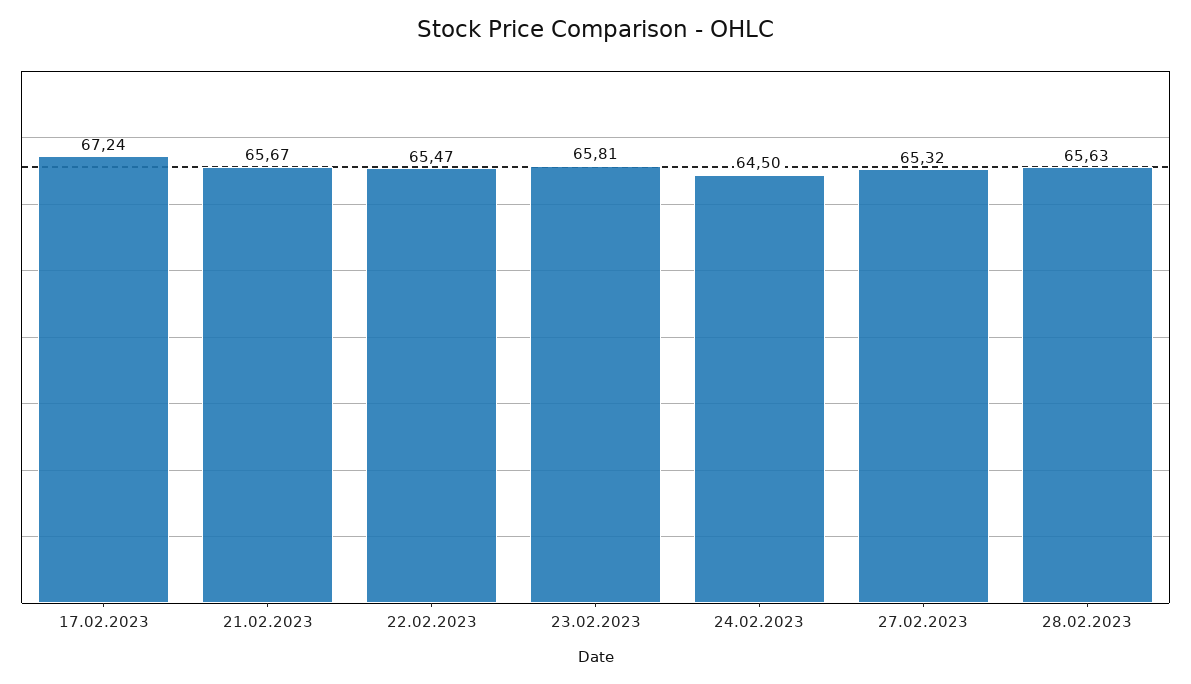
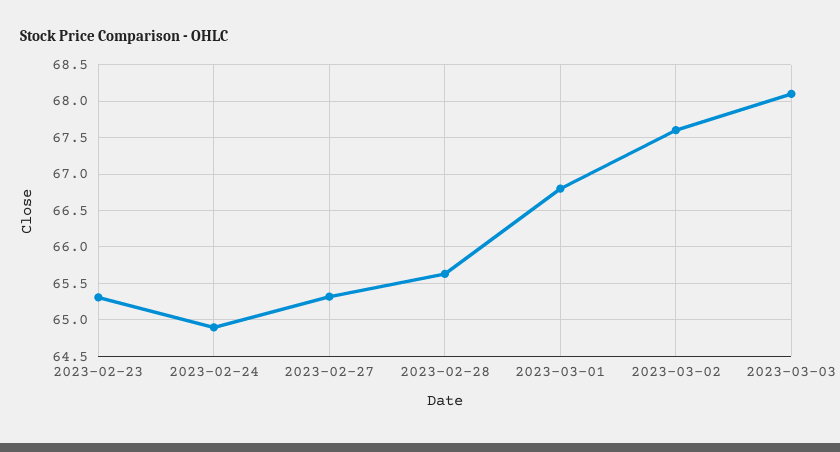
17.02.2023: 67.24 -> none
21.02.2023: 65.67 -> none
22.02.2023: 65.47 -> none
23.02.2023: 65.81 -> 65.3
24.02.2023: 64.5 -> 64.9
2023-03-01: none -> 66.8
2023-03-02: none -> 67.6
2023-03-03: none -> 68.1

